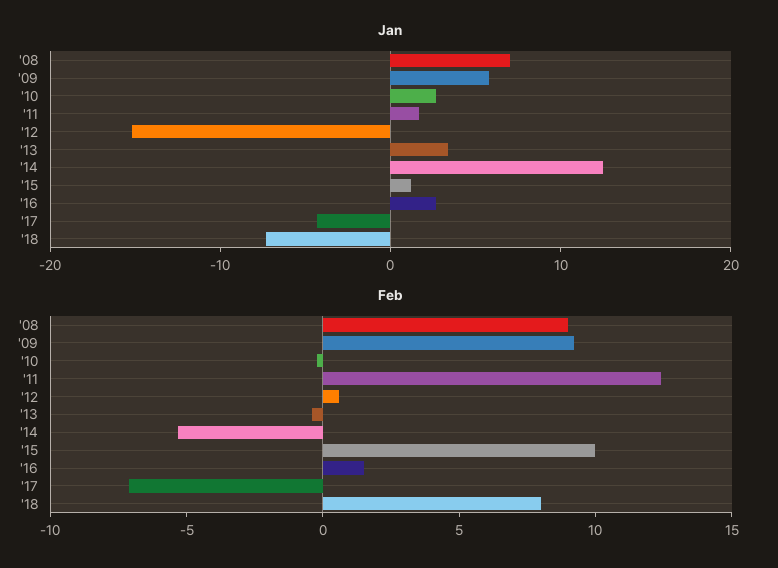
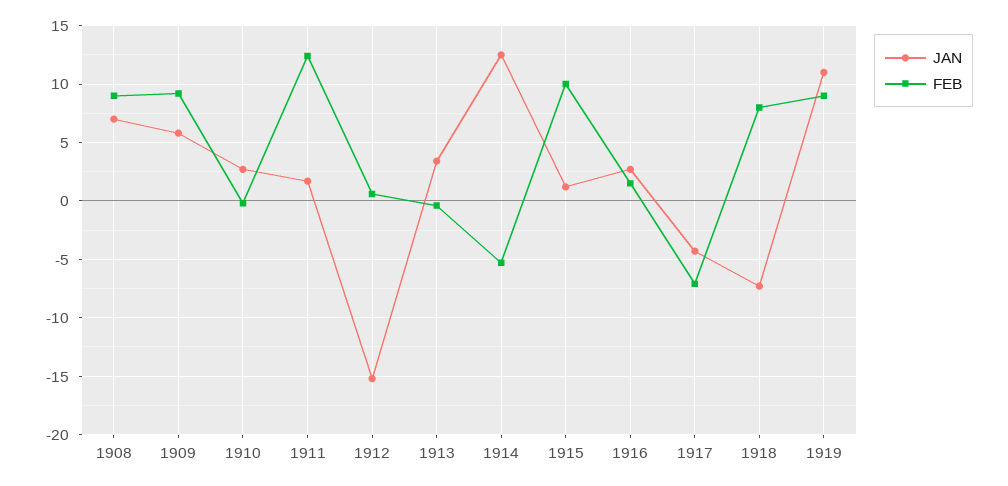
Jan, 1919: none -> 11
Feb, 1919: none -> 9

